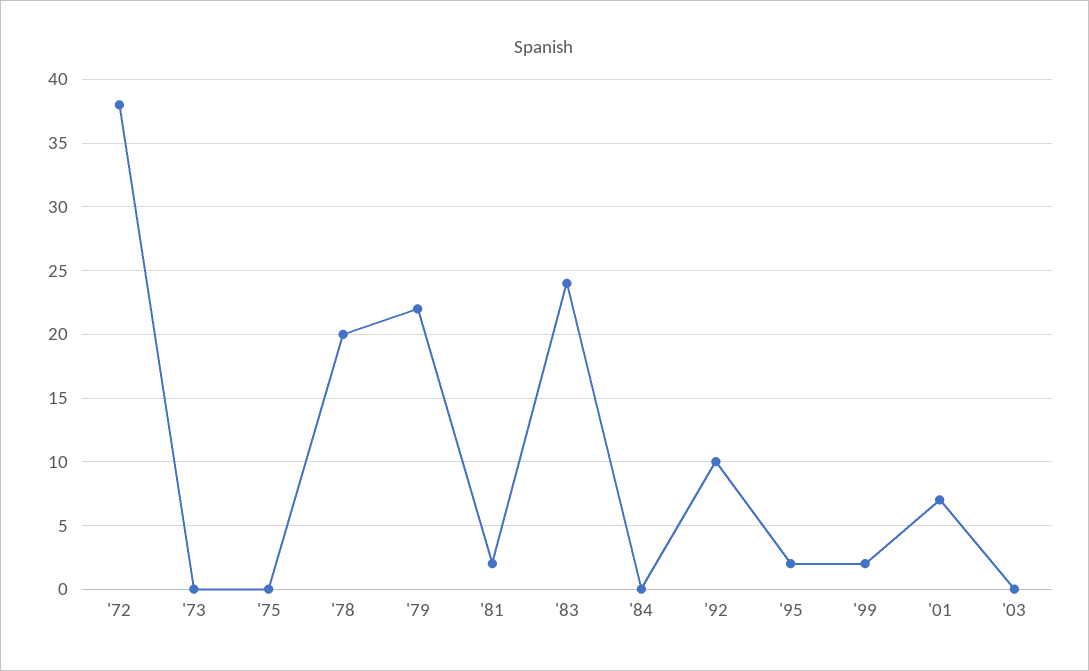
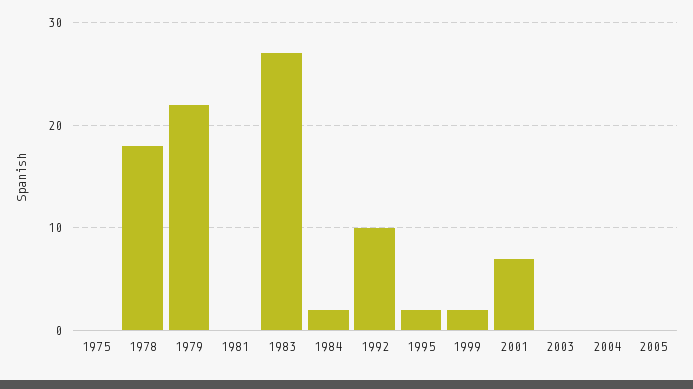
'72: 38 -> none
'73: 0 -> none
'78: 20 -> 18
'81: 2 -> 0
'83: 24 -> 27
'84: 0 -> 2
2004: none -> 0
2005: none -> 0

